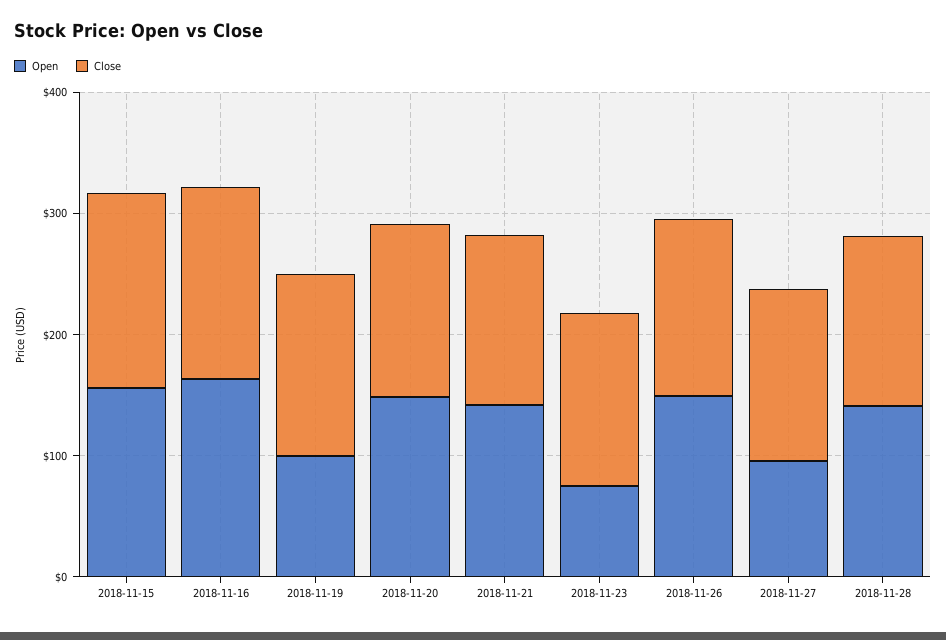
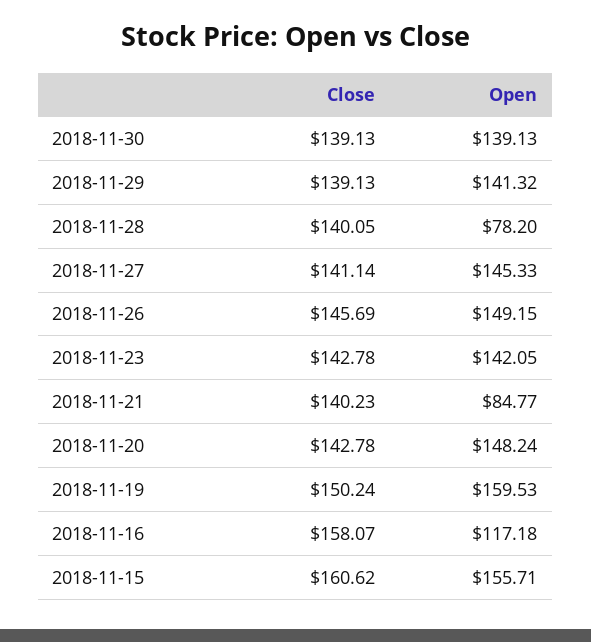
Open, 2018-11-16: 160 -> 117.18
Open, 2018-11-19: 100 -> 159.53
Open, 2018-11-21: 140 -> 84.77
Open, 2018-11-23: 80 -> 142.05
Open, 2018-11-27: 100 -> 145.33
Open, 2018-11-28: 140 -> 78.2
Close, 2018-11-30: none -> 139.13
Open, 2018-11-30: none -> 139.13
Close, 2018-11-29: none -> 139.13
Open, 2018-11-29: none -> 141.32

